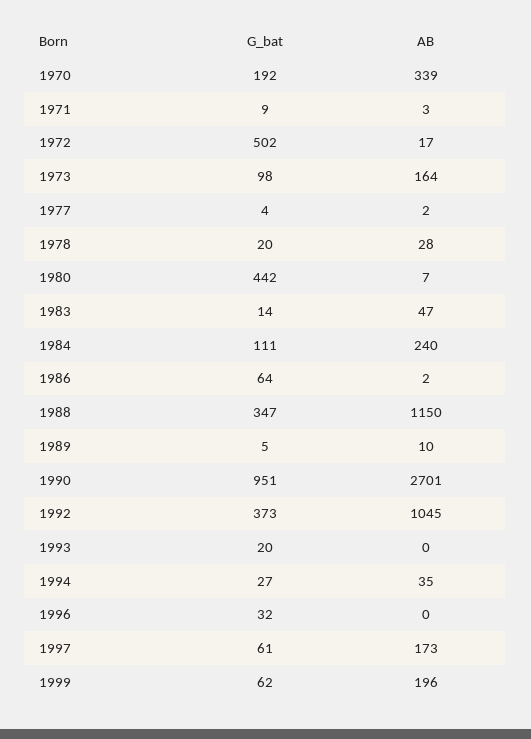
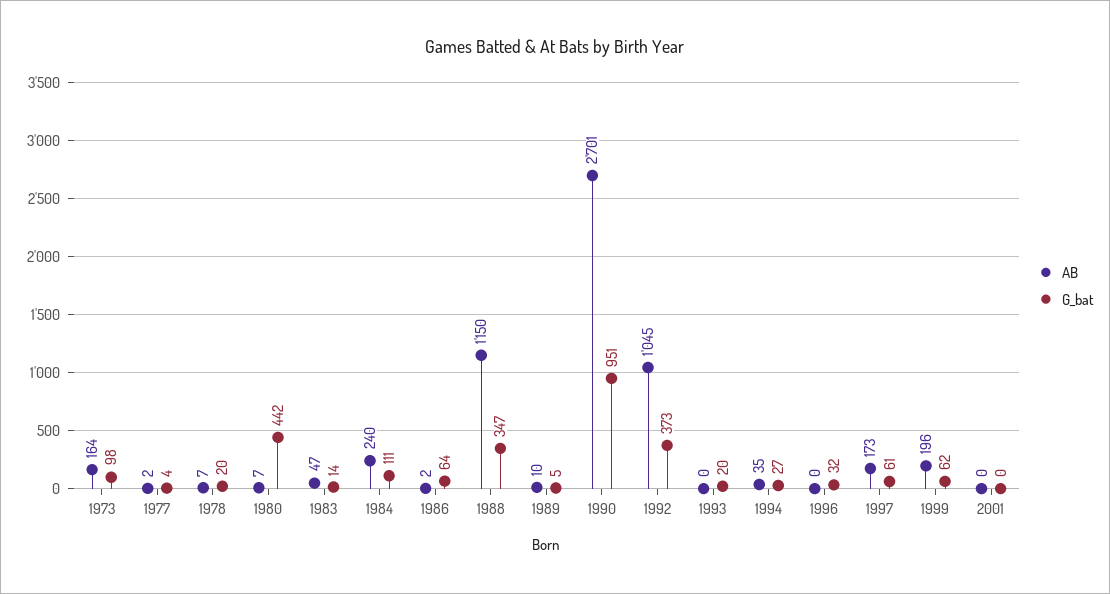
G_bat, 1970: 192 -> none
AB, 1970: 339 -> none
G_bat, 1971: 9 -> none
AB, 1971: 3 -> none
G_bat, 1972: 502 -> none
AB, 1972: 17 -> none
AB, 1978: 28 -> 7
AB, 2001: none -> 0
G_bat, 2001: none -> 0

